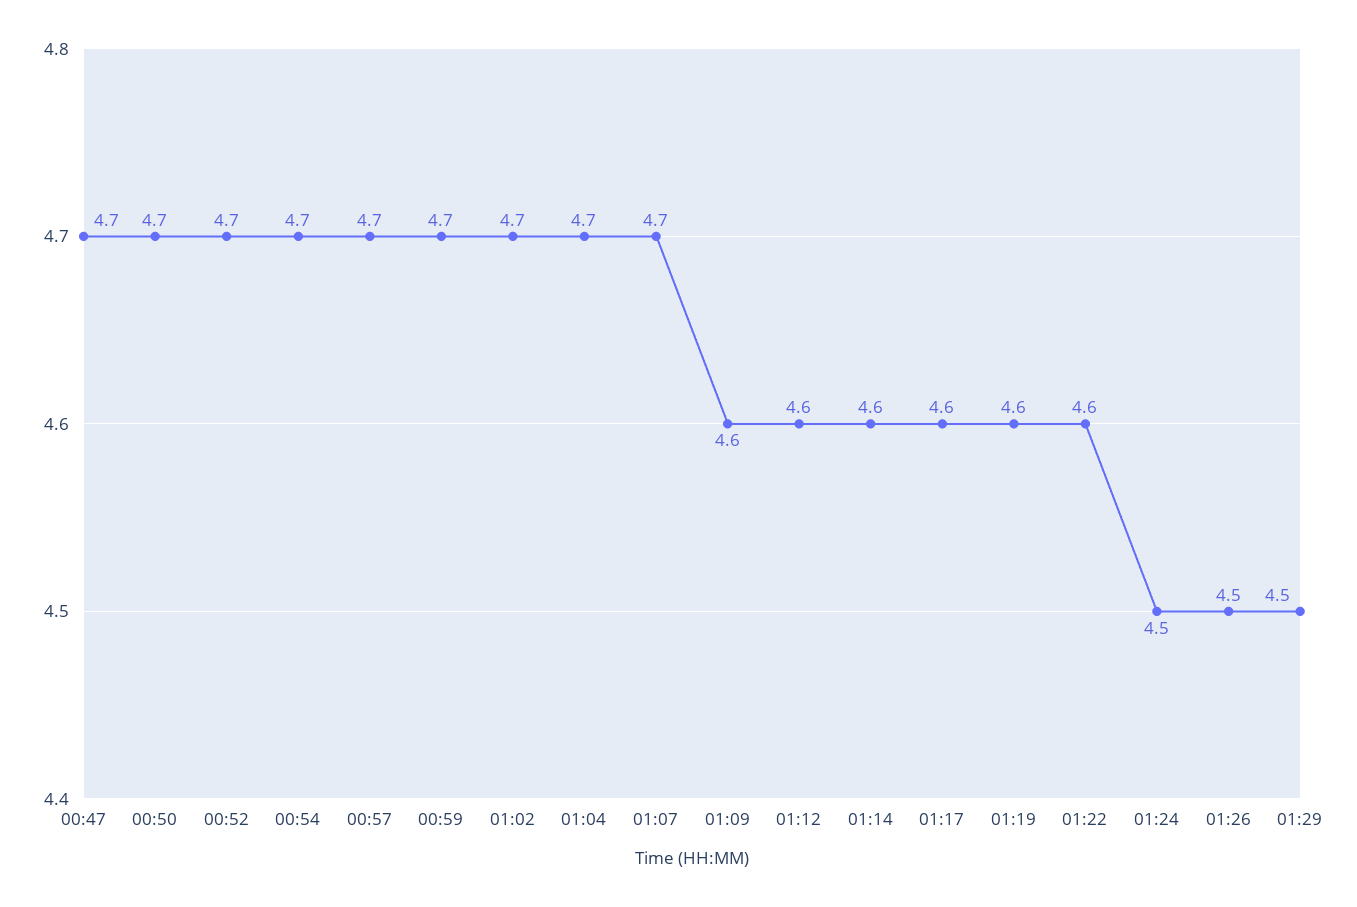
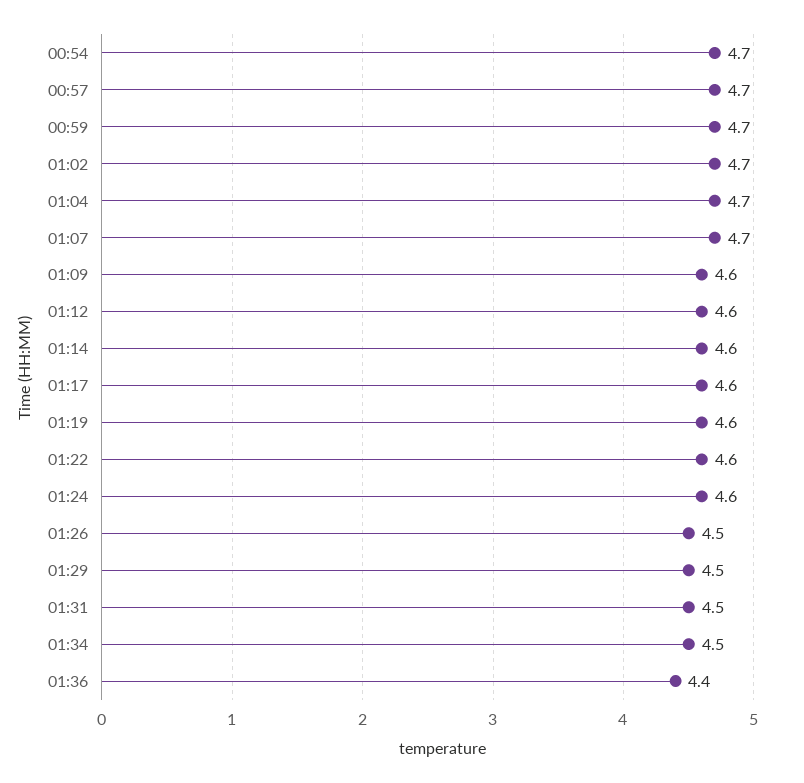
00:47: 4.7 -> none
00:50: 4.7 -> none
00:52: 4.7 -> none
01:24: 4.5 -> 4.6
01:31: none -> 4.5
01:34: none -> 4.5
01:36: none -> 4.4

